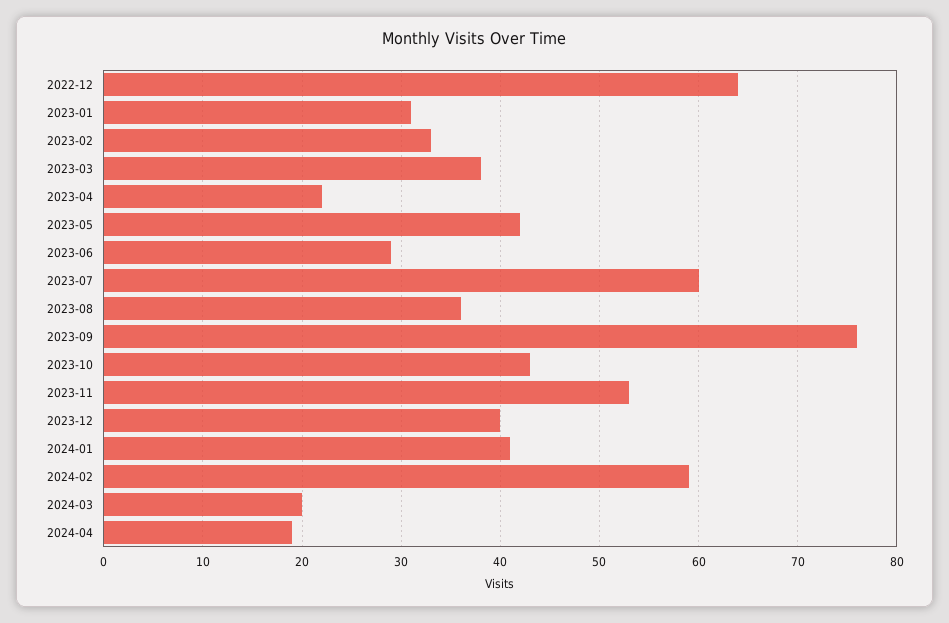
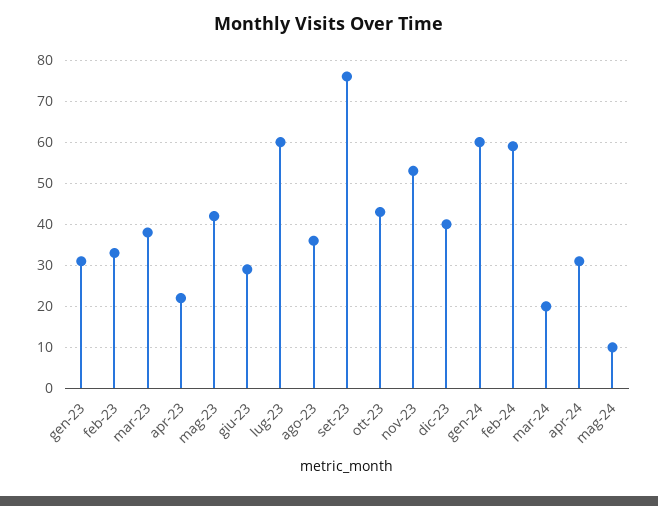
2022-12: 64 -> none
2024-01: 41 -> 60
2024-04: 19 -> 30
mag-24: none -> 10

